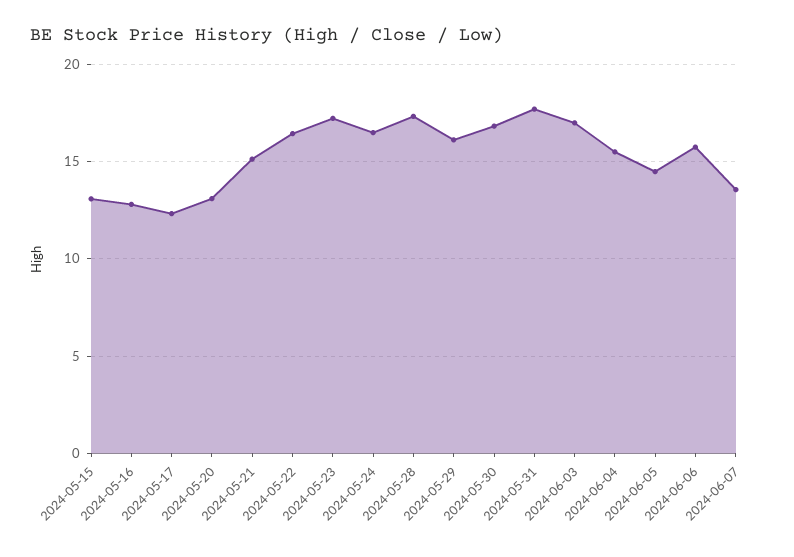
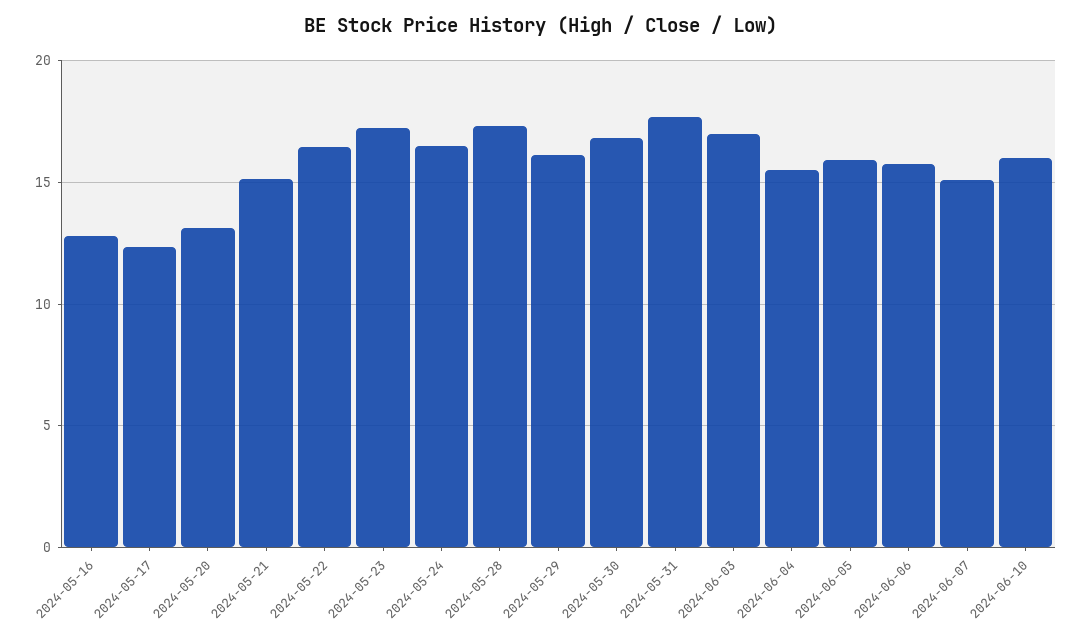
2024-05-15: 13 -> none
2024-06-05: 14.5 -> 16
2024-06-07: 13.5 -> 15
2024-06-10: none -> 16

